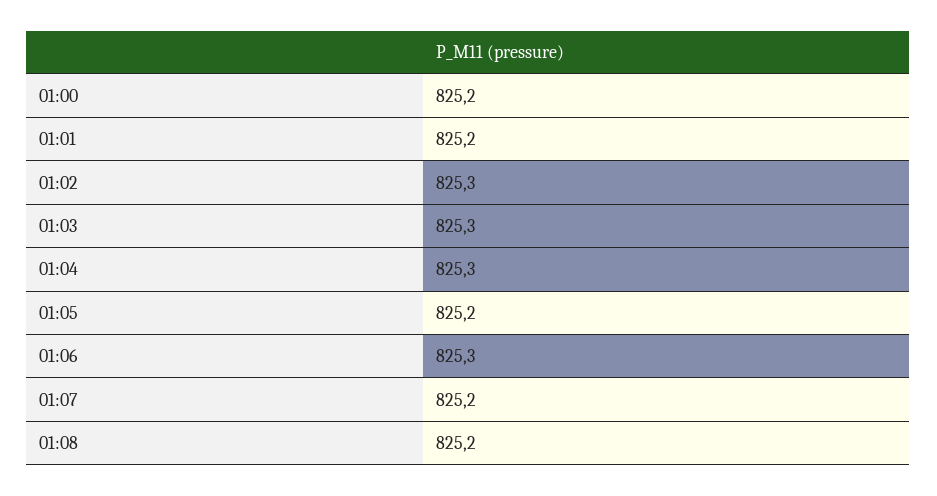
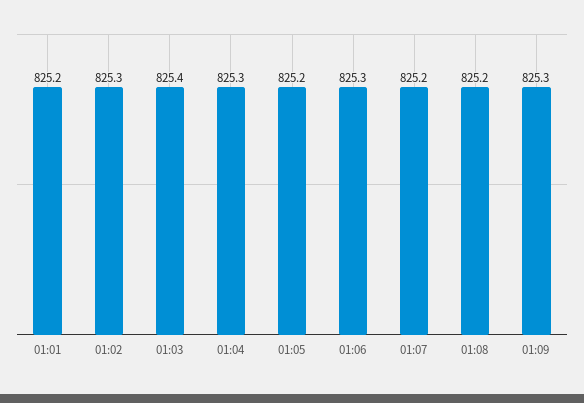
01:00: 825.2 -> none
01:03: 825.3 -> 825.4
01:09: none -> 825.3

